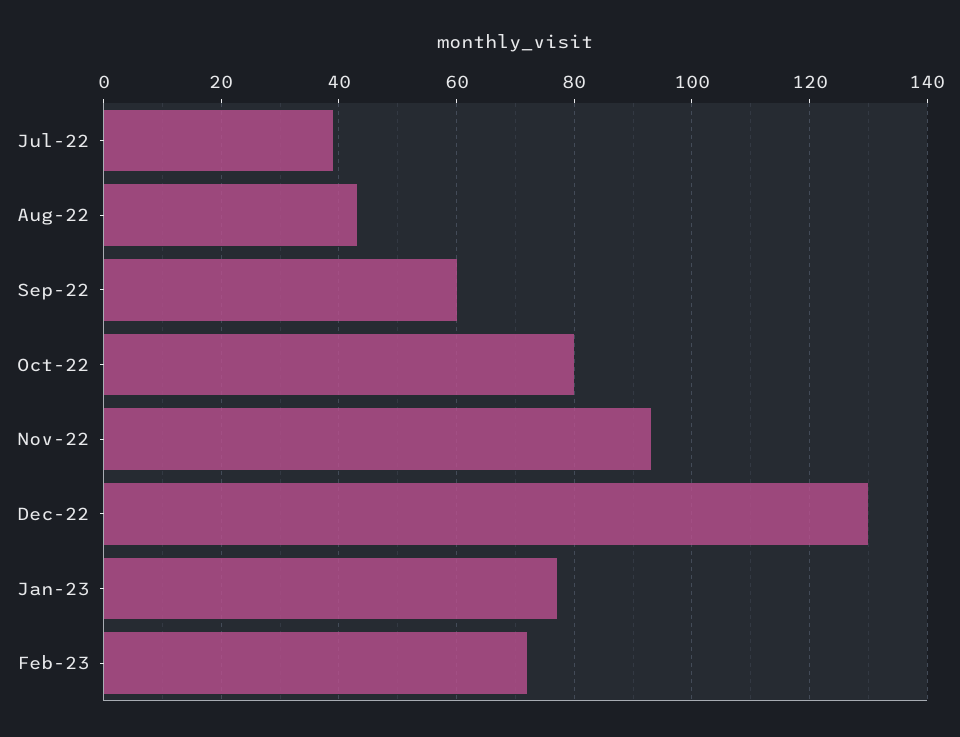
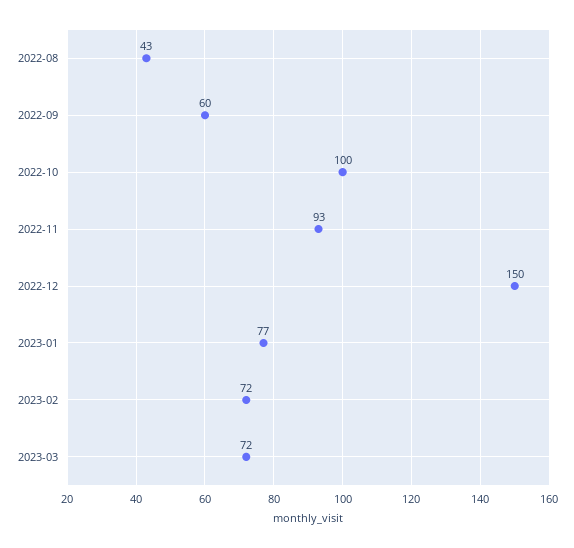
Jul-22: 40 -> none
Oct-22: 80 -> 100
Dec-22: 130 -> 150
2023-03: none -> 72

